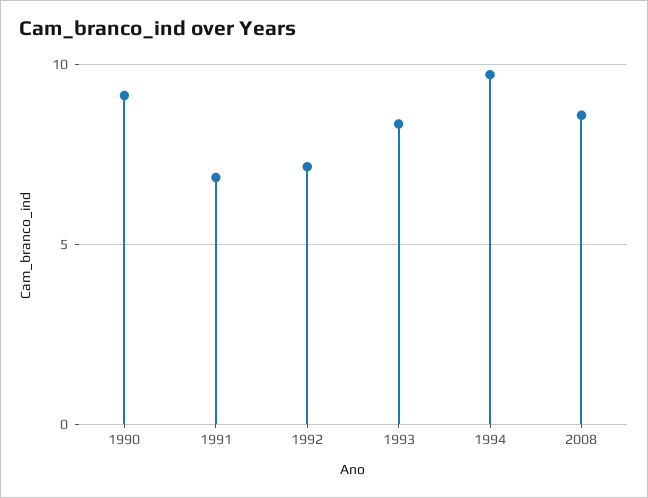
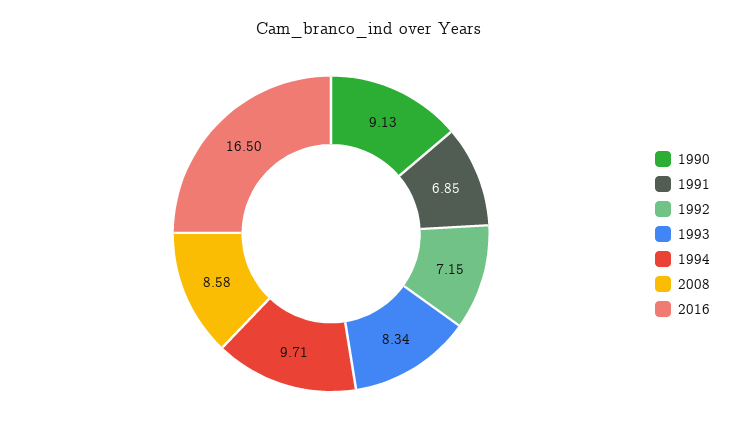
2016: none -> 16.5

